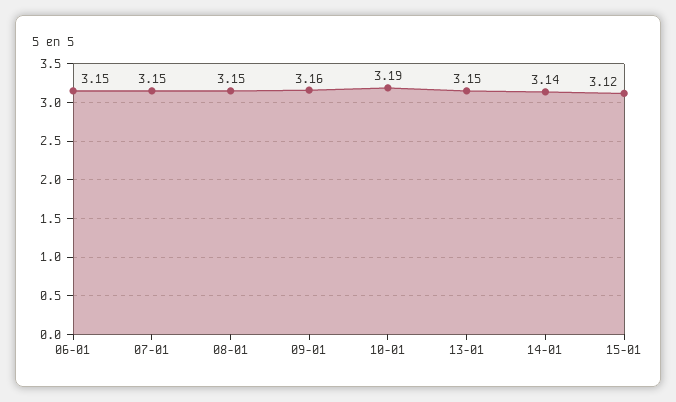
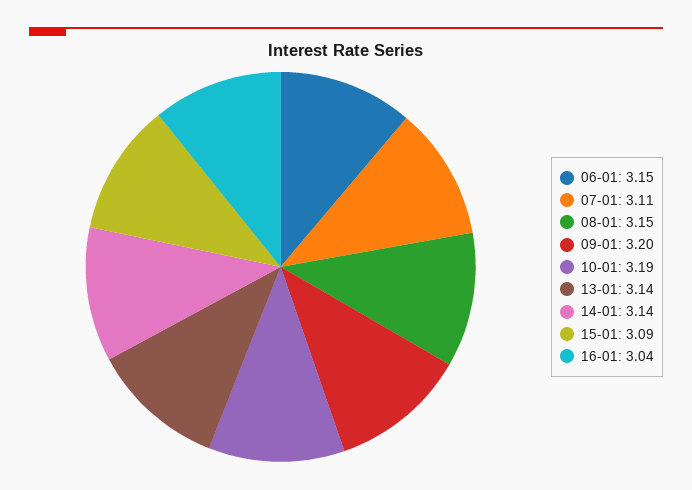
07-01: 3.15 -> 3.11
09-01: 3.16 -> 3.2
13-01: 3.15 -> 3.14
15-01: 3.12 -> 3.09
16-01: none -> 3.04

